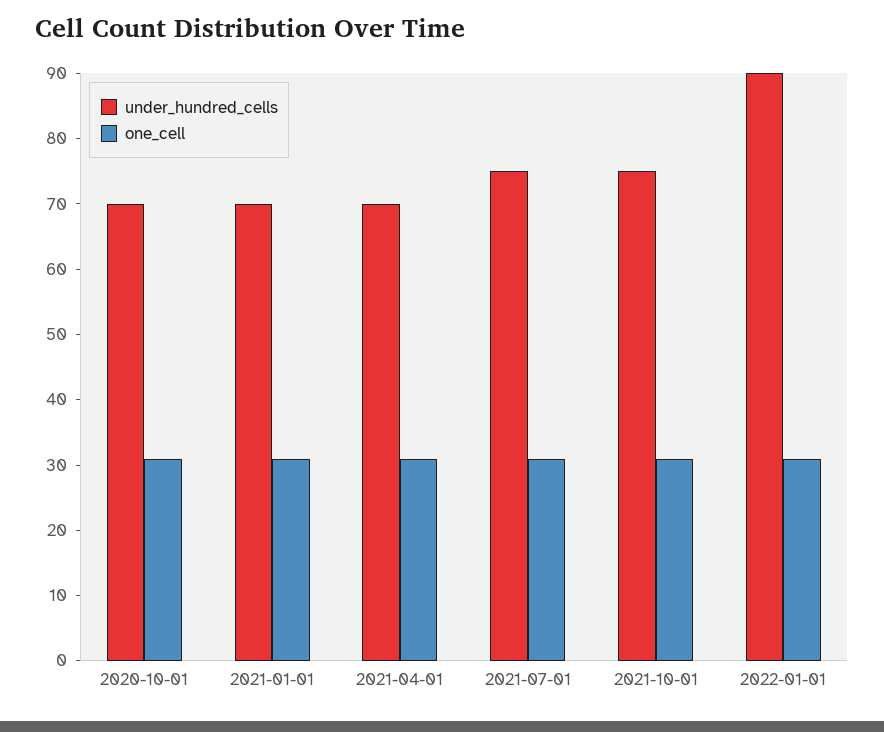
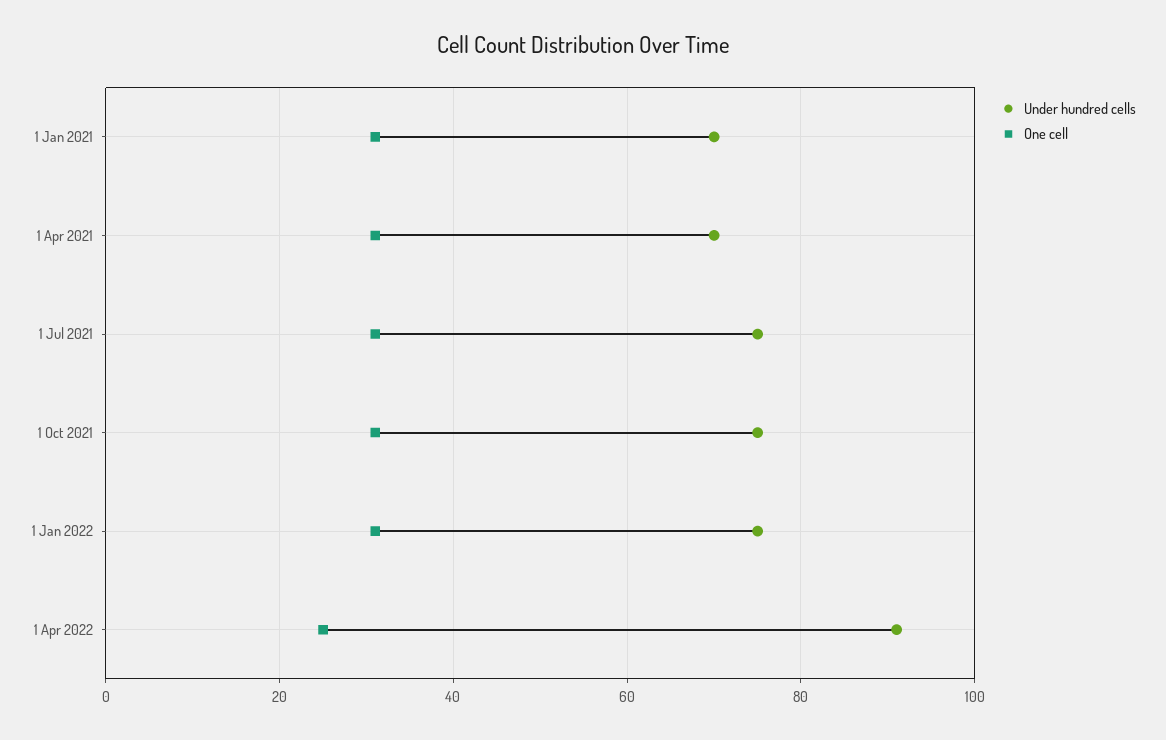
under_hundred_cells, 2020-10-01: 70 -> none
one_cell, 2020-10-01: 30 -> none
under_hundred_cells, 2022-01-01: 90 -> 75
under_hundred_cells, 1 Apr 2022: none -> 90
one_cell, 1 Apr 2022: none -> 25

